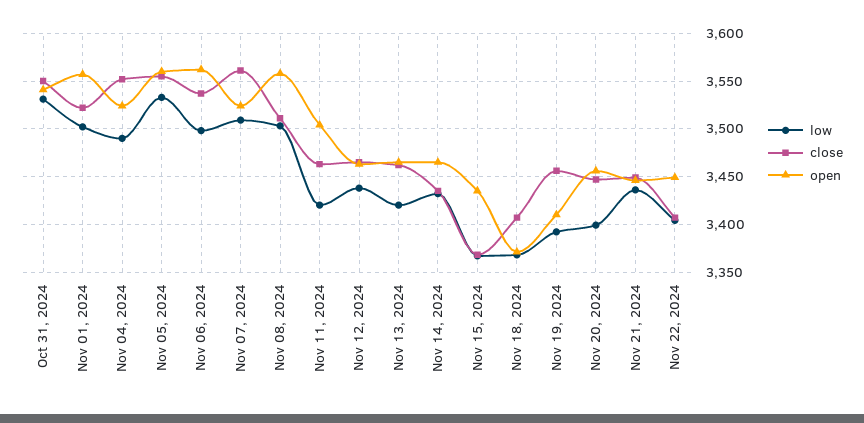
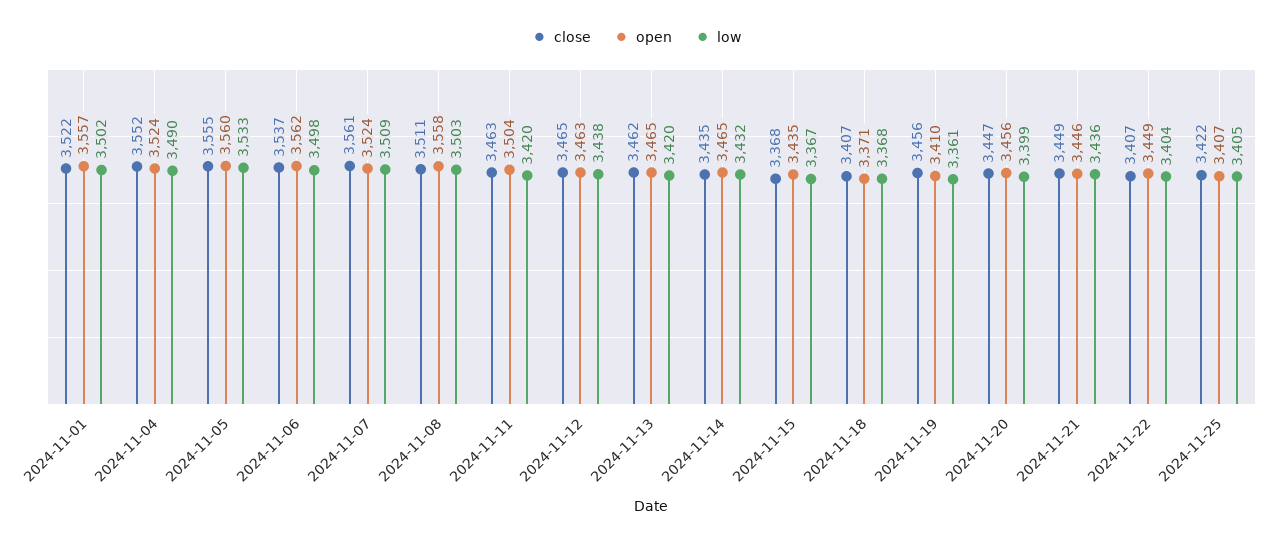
low, Oct 31, 2024: 3530 -> none
close, Oct 31, 2024: 3550 -> none
open, Oct 31, 2024: 3540 -> none
low, Nov 19, 2024: 3390 -> 3361
close, 2024-11-25: none -> 3422
open, 2024-11-25: none -> 3407
low, 2024-11-25: none -> 3405

